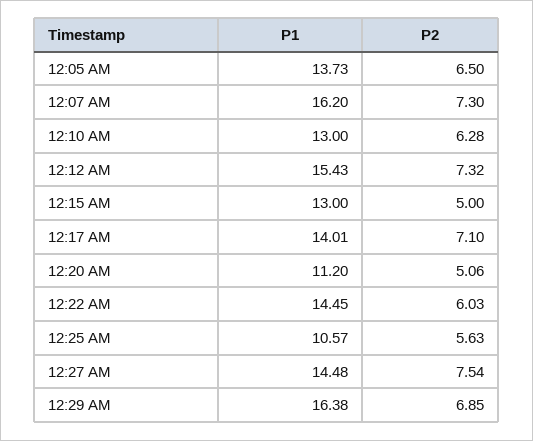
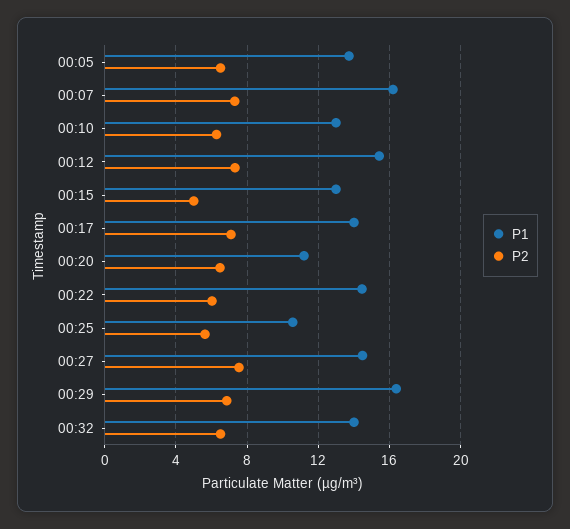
P2, 12:20 AM: 5.06 -> 6.5
P1, 00:32: none -> 14
P2, 00:32: none -> 6.5

